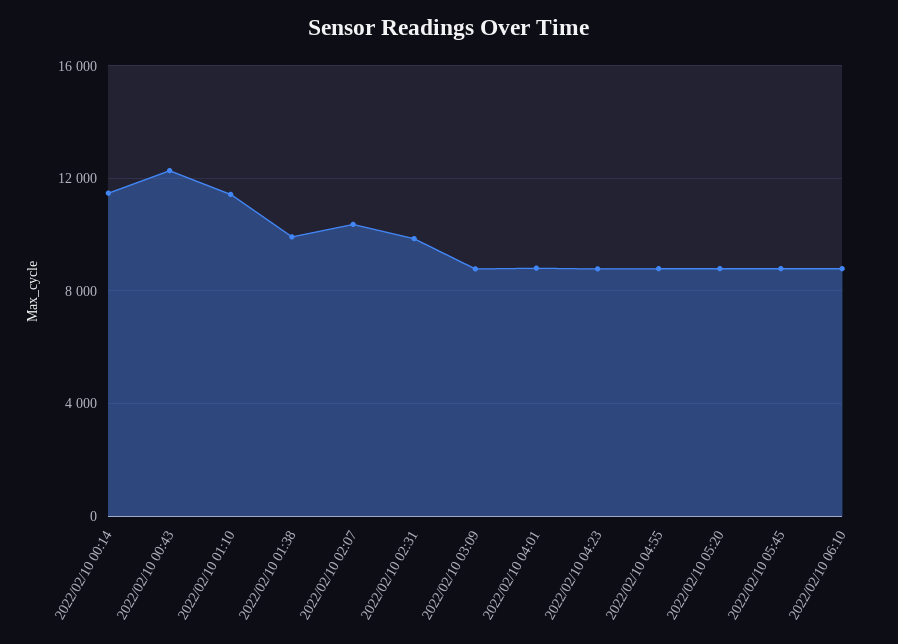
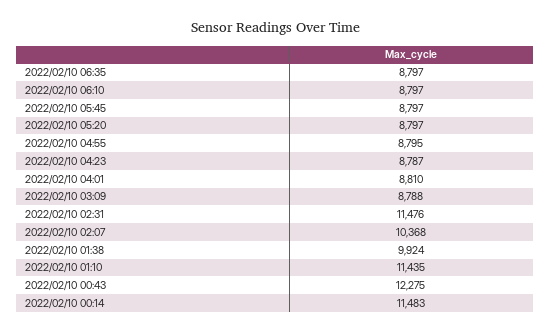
2022/02/10 02:31: 10000 -> 11476
2022/02/10 06:35: none -> 8797

